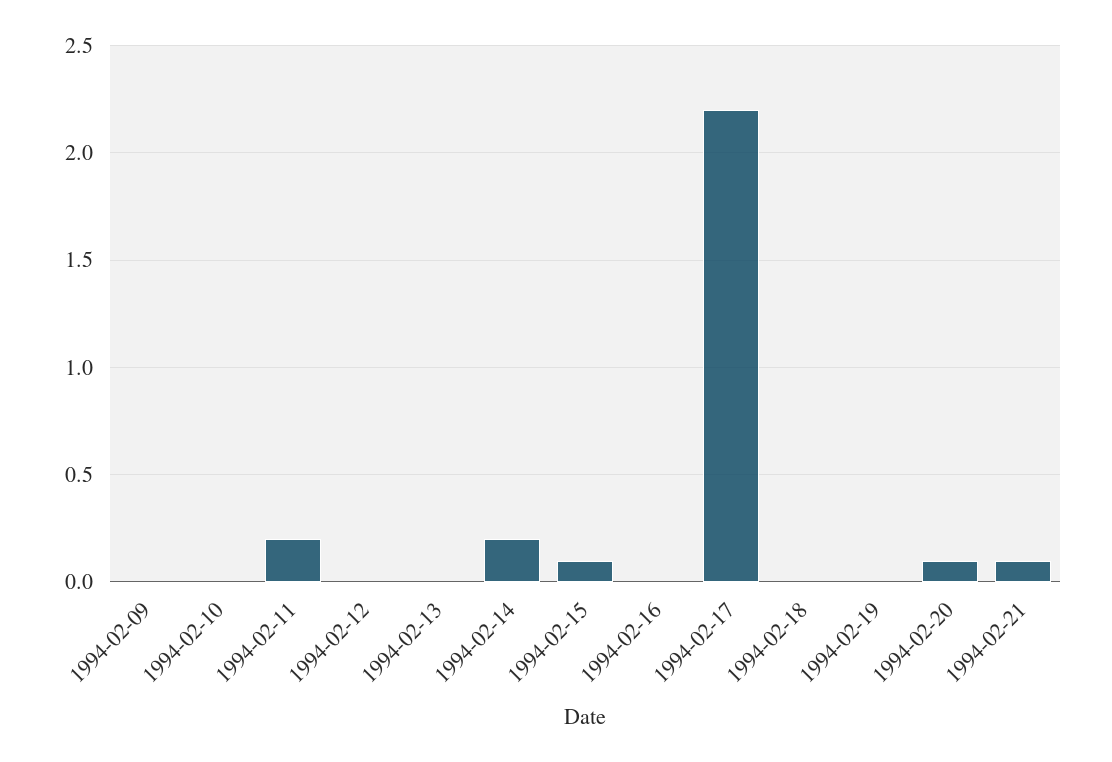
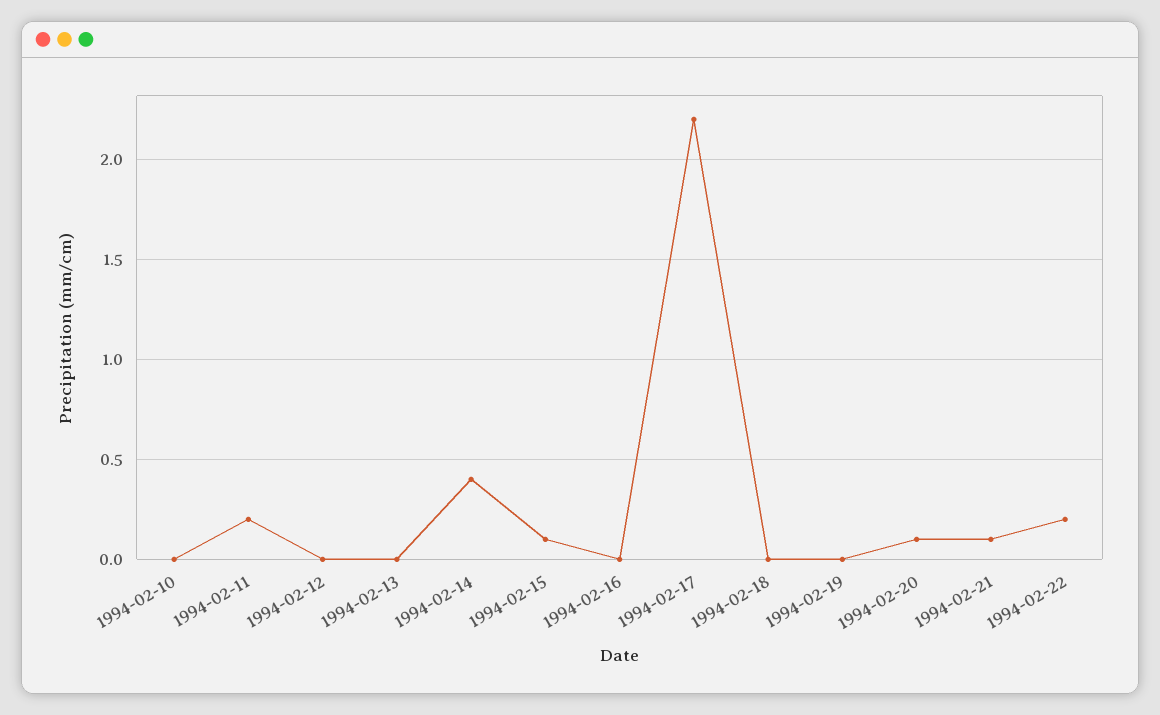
1994-02-09: 0 -> none
1994-02-14: 0.2 -> 0.4
1994-02-22: none -> 0.2

